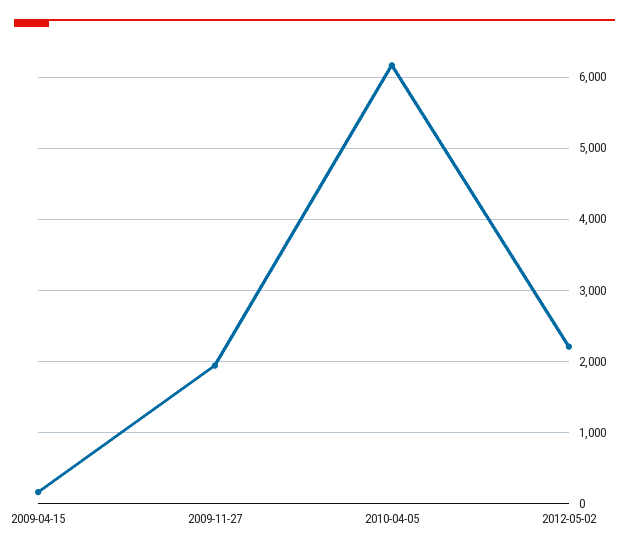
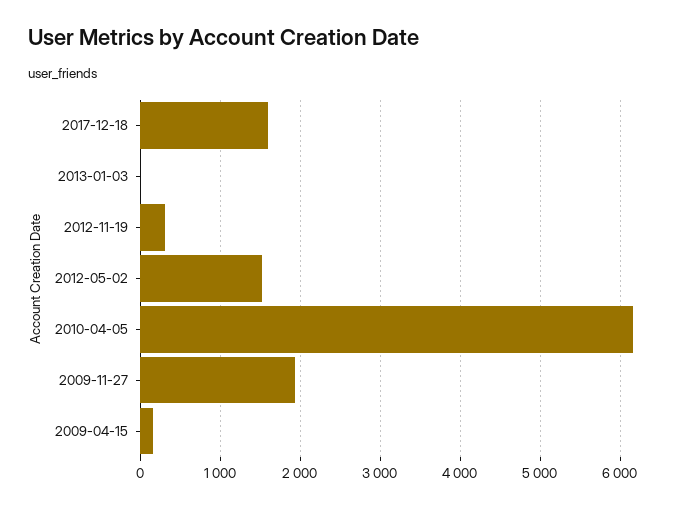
2012-05-02: 2200 -> 1500
2017-12-18: none -> 1600
2013-01-03: none -> 0
2012-11-19: none -> 300

